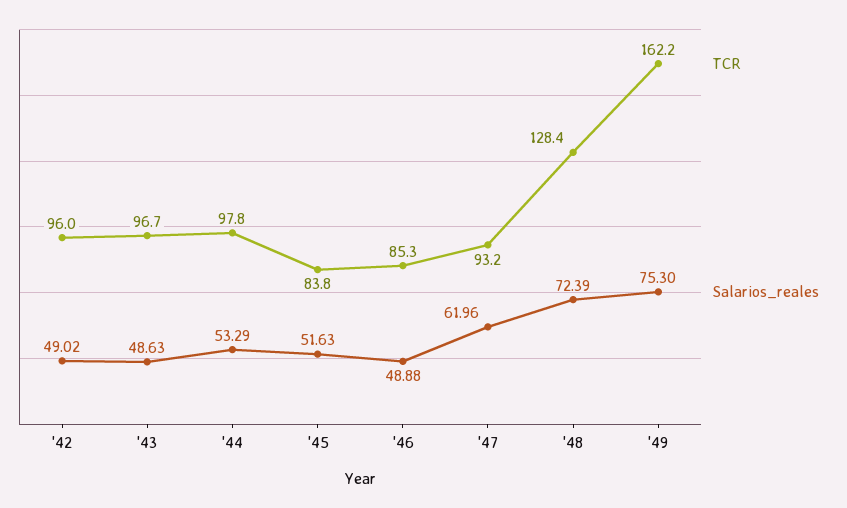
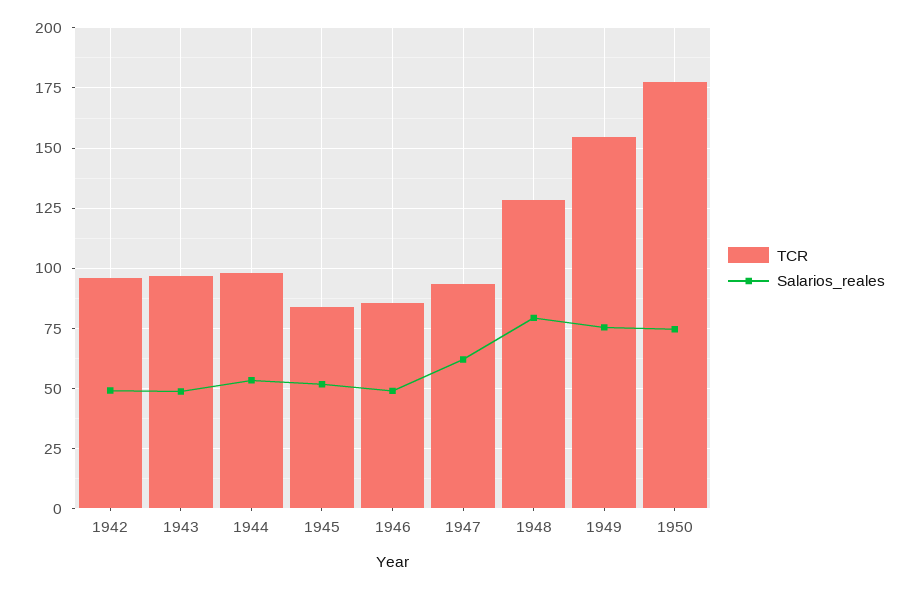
Salarios_reales, '48: 72.39 -> 80
TCR, '49: 162.2 -> 155
TCR, 1950: none -> 177.5
Salarios_reales, 1950: none -> 75

